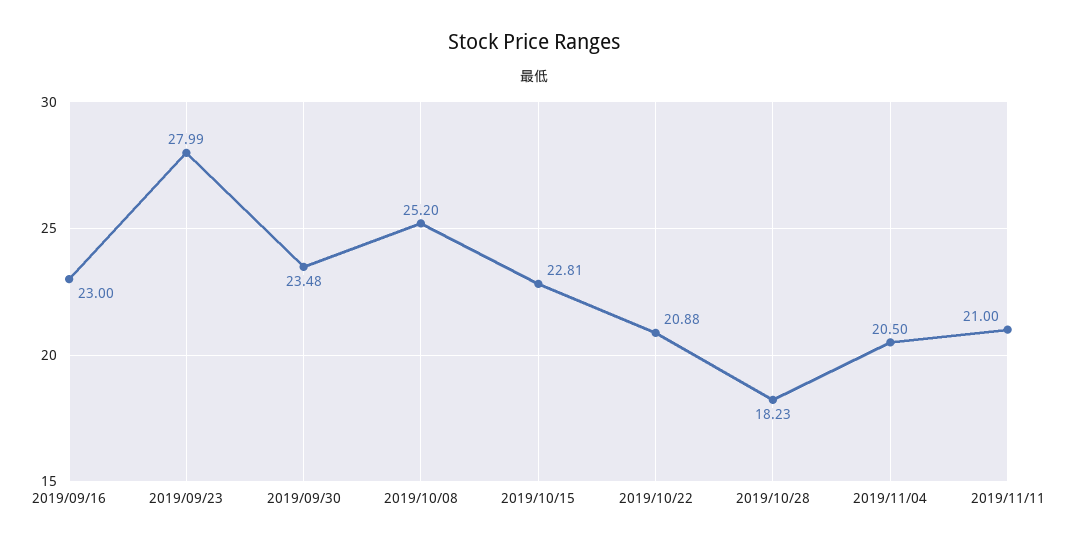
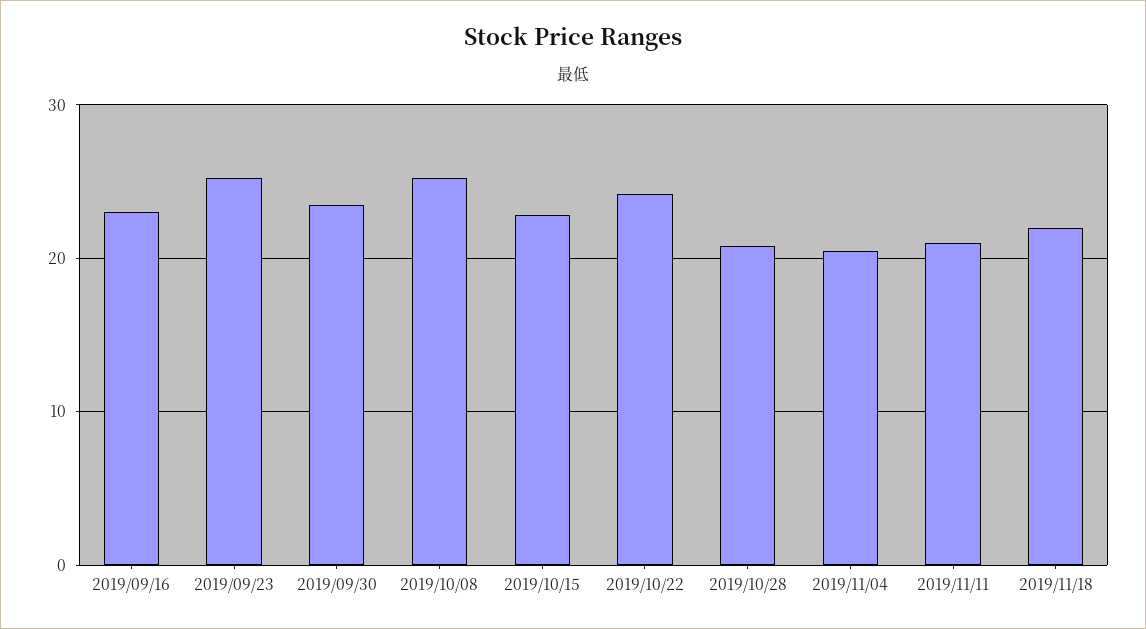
2019/09/23: 27.99 -> 25
2019/10/22: 20.88 -> 24
2019/10/28: 18.23 -> 21
2019/11/18: none -> 22

